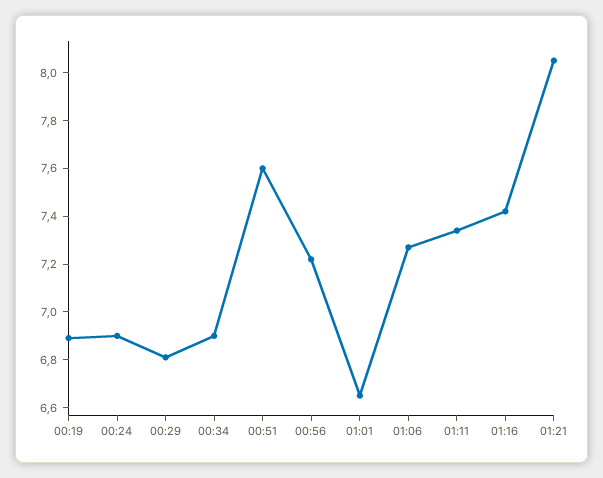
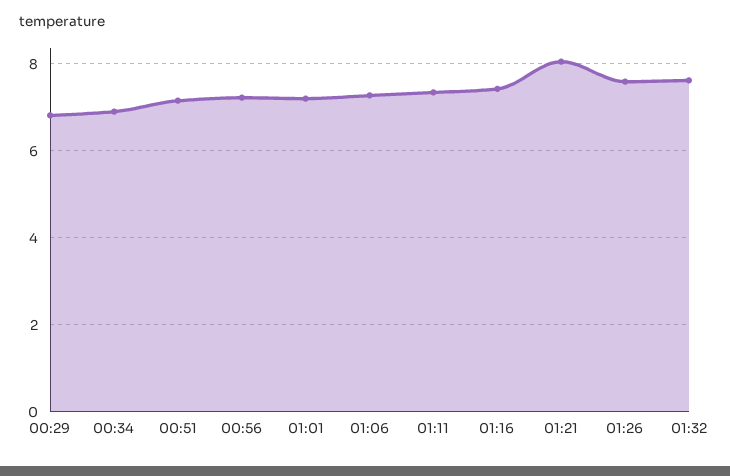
00:19: 6.9 -> none
00:24: 6.9 -> none
00:51: 7.6 -> 7.2
01:01: 6.65 -> 7.2
01:26: none -> 7.6
01:32: none -> 7.6

